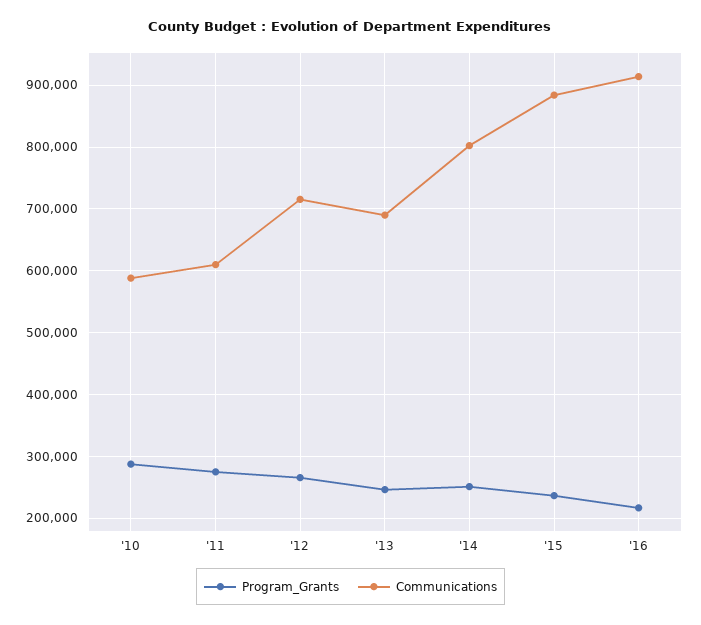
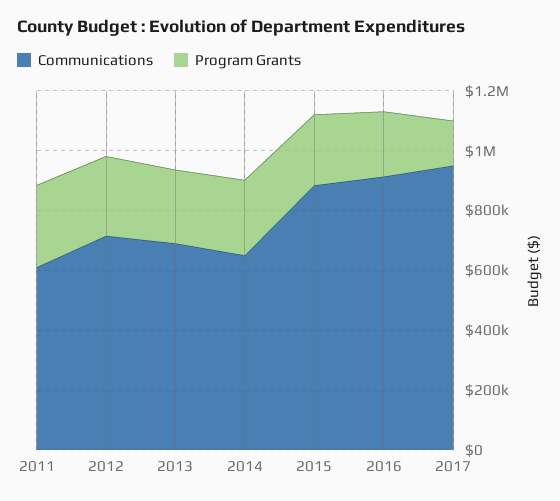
Program_Grants, '10: 290000 -> none
Communications, '10: 590000 -> none
Communications, '14: 800000 -> 650000
Communications, 2017: none -> 950000
Program_Grants, 2017: none -> 150000

